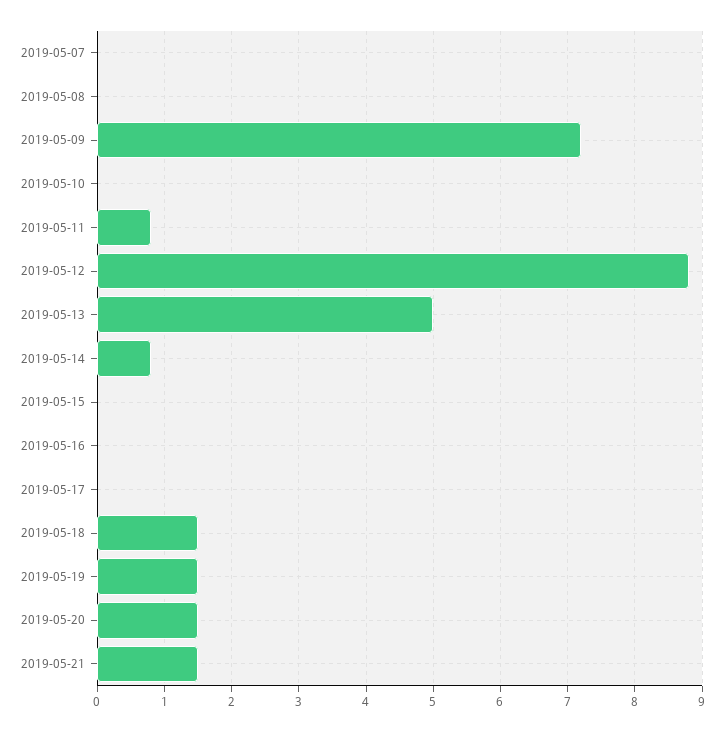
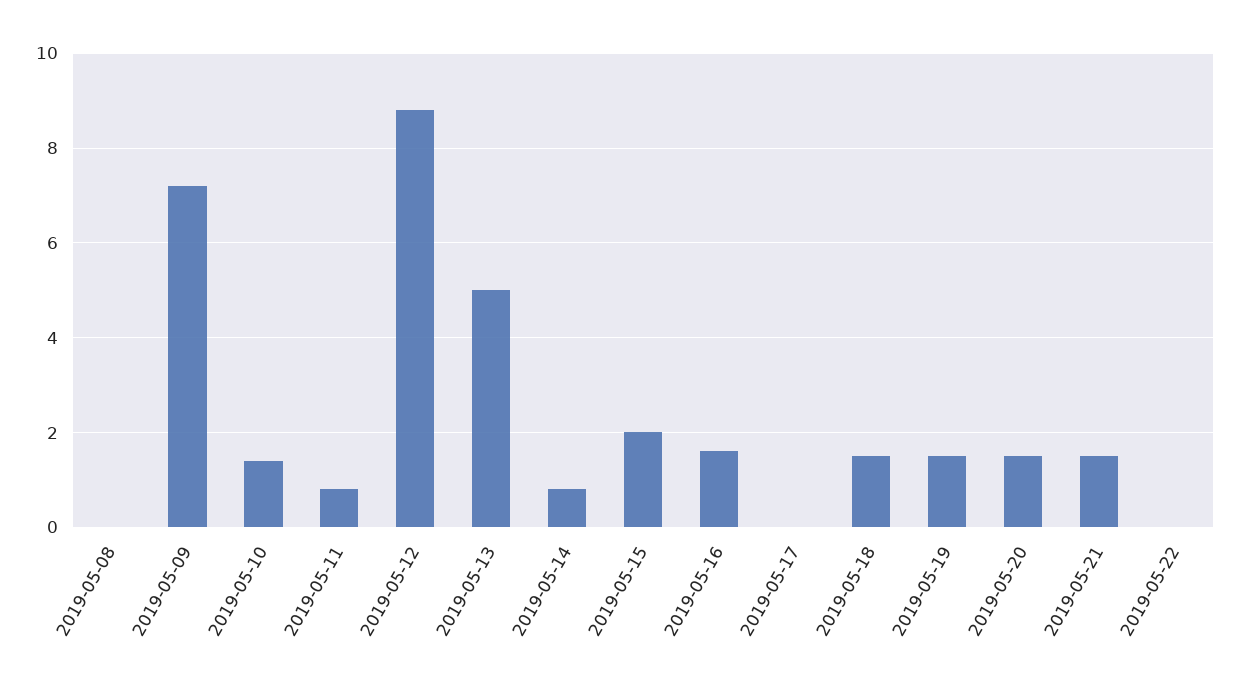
2019-05-07: 0 -> none
2019-05-10: 0 -> 1.5
2019-05-15: 0 -> 2
2019-05-16: 0 -> 1.5
2019-05-22: none -> 0

